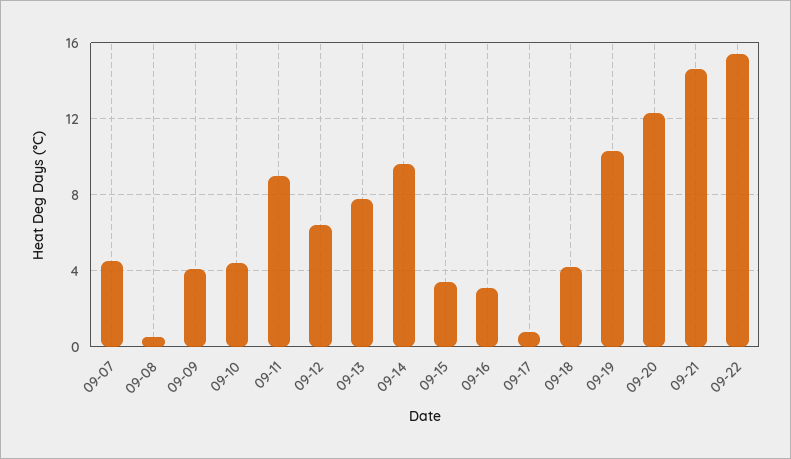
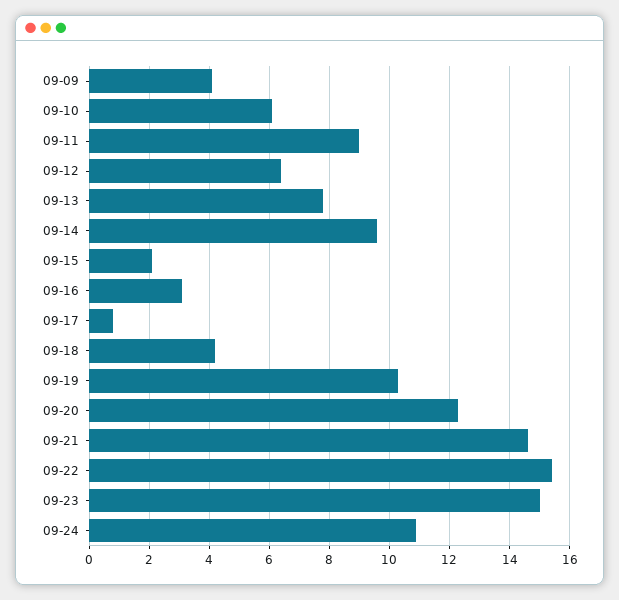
09-07: 4.5 -> none
09-08: 0.5 -> none
09-10: 4.5 -> 6
09-15: 3.5 -> 2
09-23: none -> 15
09-24: none -> 11

